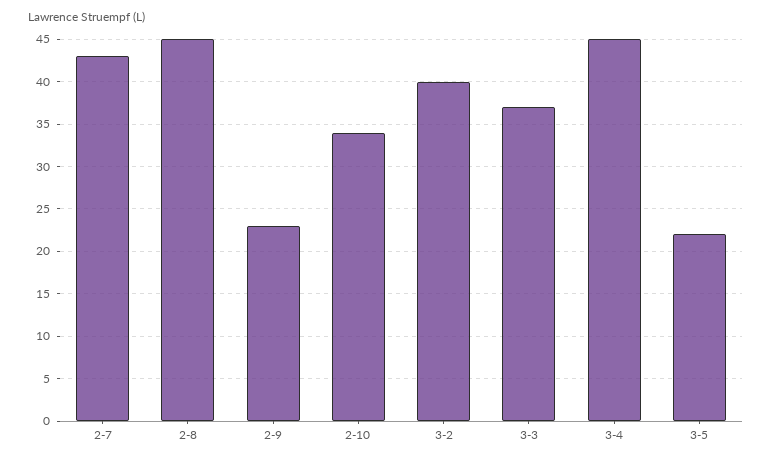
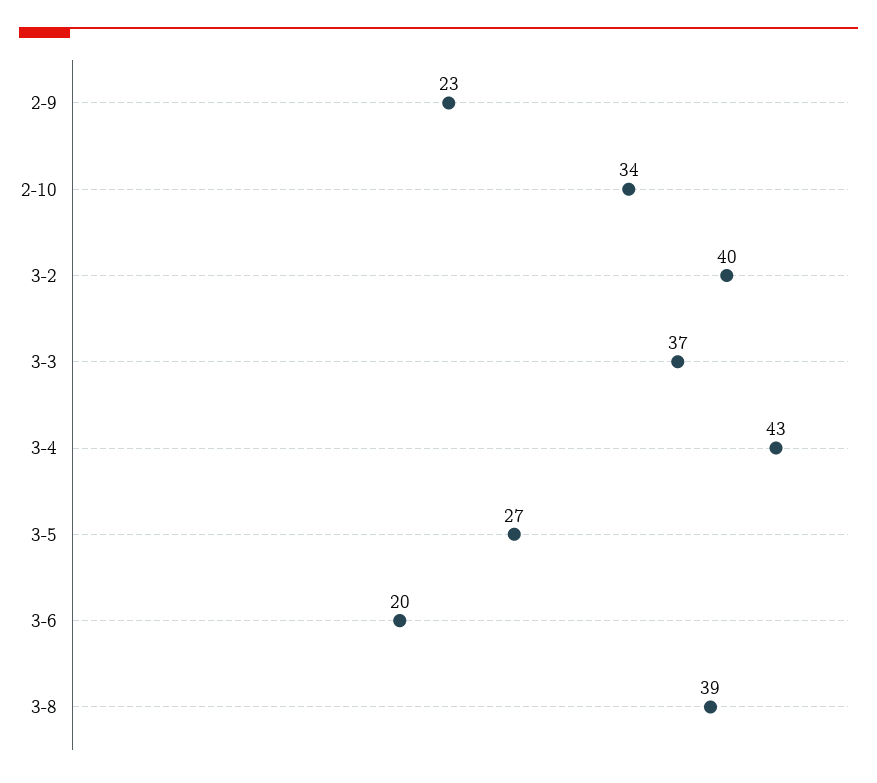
2-7: 43 -> none
2-8: 45 -> none
3-4: 45 -> 43
3-5: 22 -> 27
3-6: none -> 20
3-8: none -> 39

